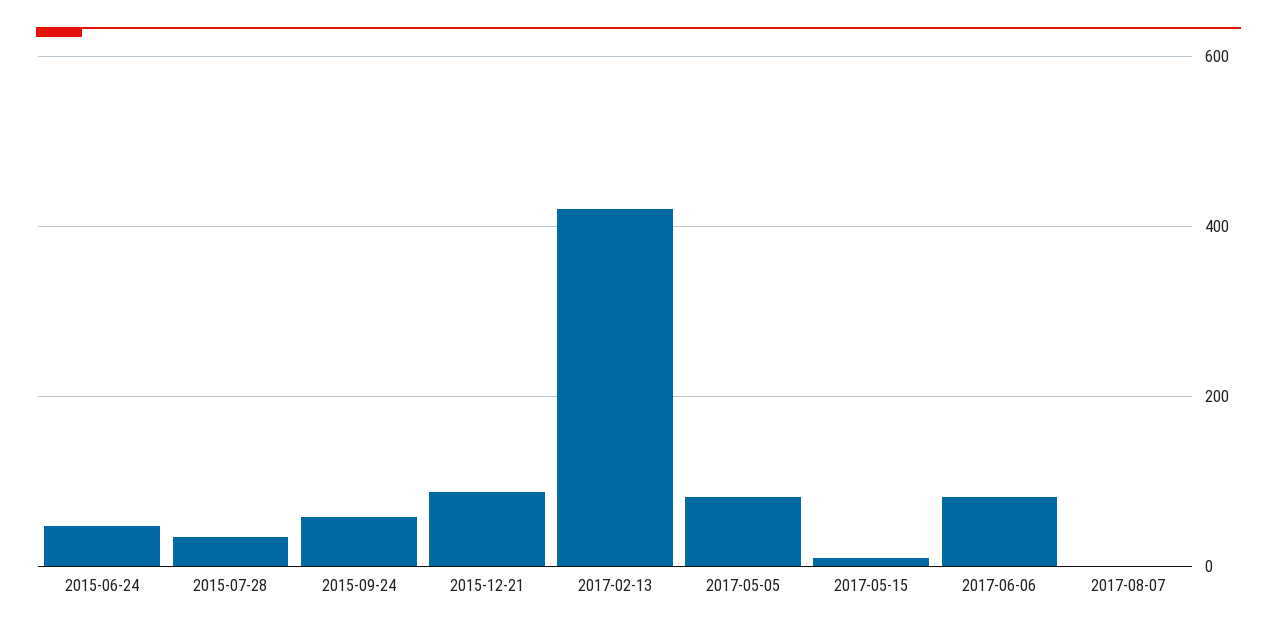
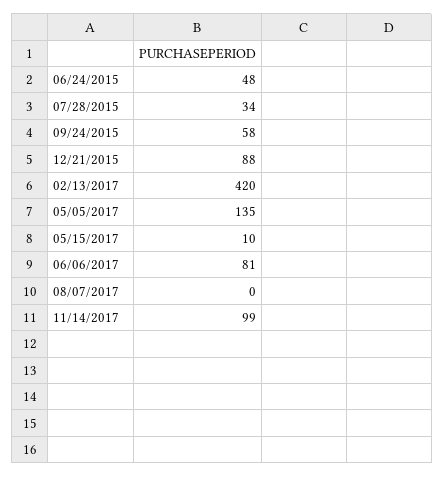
2017-05-05: 80 -> 135
11/14/2017: none -> 99

